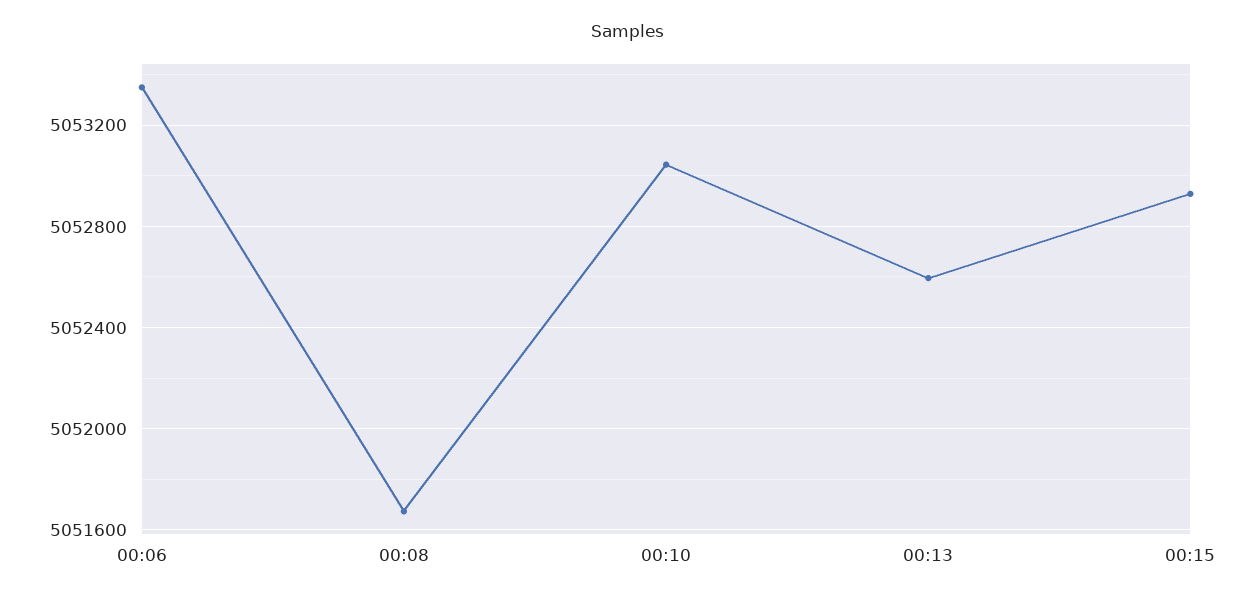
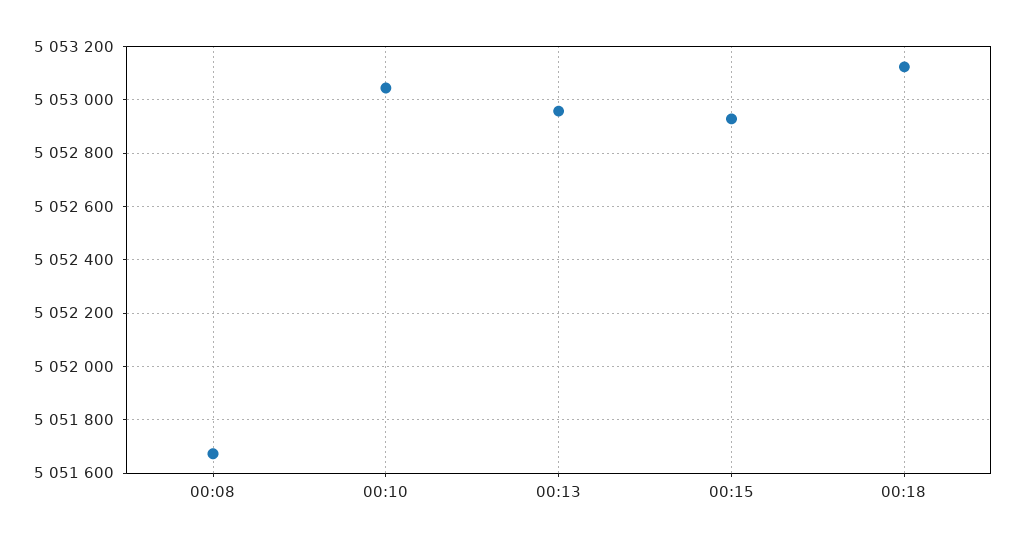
00:06: 5053350 -> none
00:13: 5052600 -> 5052950
00:18: none -> 5053125

